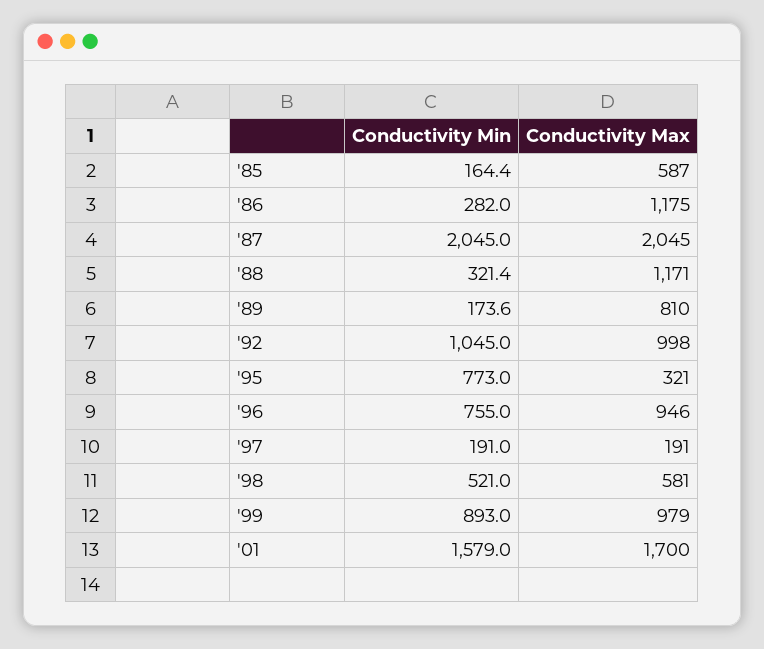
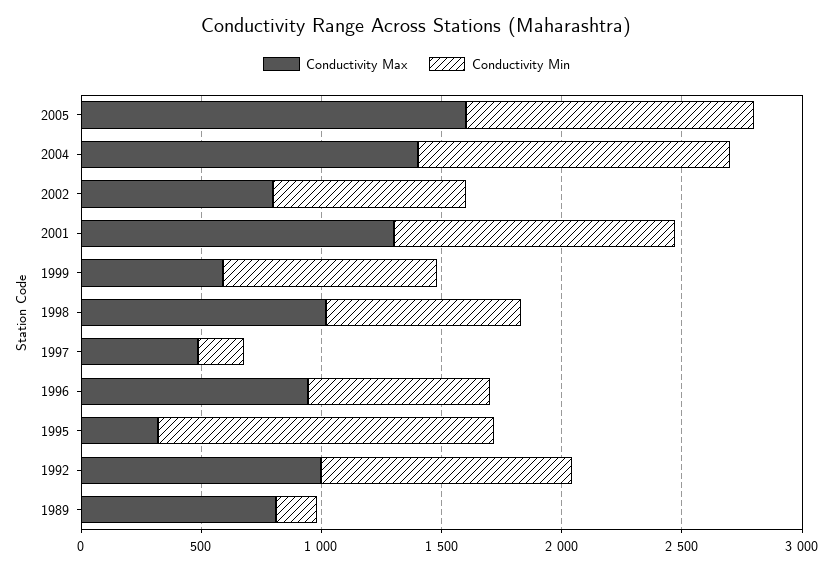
Conductivity Min, '85: 164.4 -> none
Conductivity Max, '85: 587 -> none
Conductivity Min, '86: 282 -> none
Conductivity Max, '86: 1175 -> none
Conductivity Min, '87: 2045 -> none
Conductivity Max, '87: 2045 -> none
Conductivity Min, '88: 321.4 -> none
Conductivity Max, '88: 1171 -> none
Conductivity Min, '95: 773 -> 1400
Conductivity Max, '97: 191 -> 500
Conductivity Min, '98: 521 -> 800
Conductivity Max, '98: 581 -> 1000
Conductivity Max, '99: 979 -> 600
Conductivity Min, '01: 1579 -> 1200
Conductivity Max, '01: 1700 -> 1300
Conductivity Max, 2005: none -> 1600
Conductivity Min, 2005: none -> 1200
Conductivity Max, 2004: none -> 1400
Conductivity Min, 2004: none -> 1300
Conductivity Max, 2002: none -> 800
Conductivity Min, 2002: none -> 800

